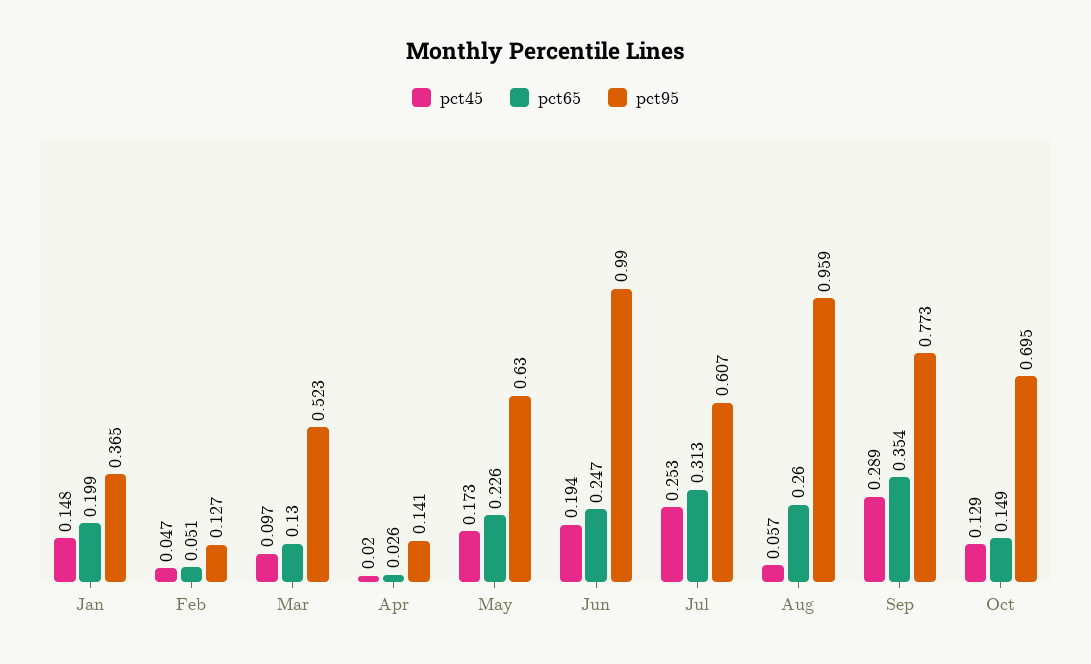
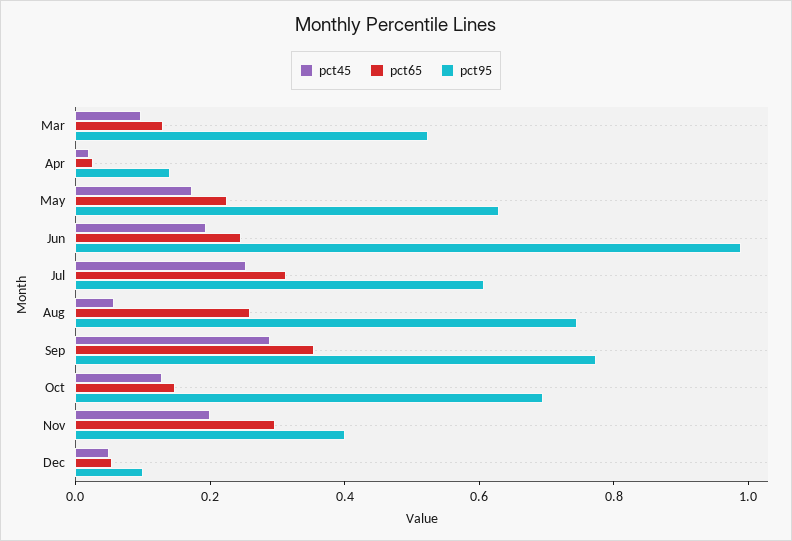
pct45, Jan: 0.148 -> none
pct65, Jan: 0.199 -> none
pct95, Jan: 0.365 -> none
pct45, Feb: 0.047 -> none
pct65, Feb: 0.051 -> none
pct95, Feb: 0.127 -> none
pct95, Aug: 0.959 -> 0.75
pct45, Nov: none -> 0.2
pct65, Nov: none -> 0.3
pct95, Nov: none -> 0.4
pct45, Dec: none -> 0.05
pct65, Dec: none -> 0.05
pct95, Dec: none -> 0.1

